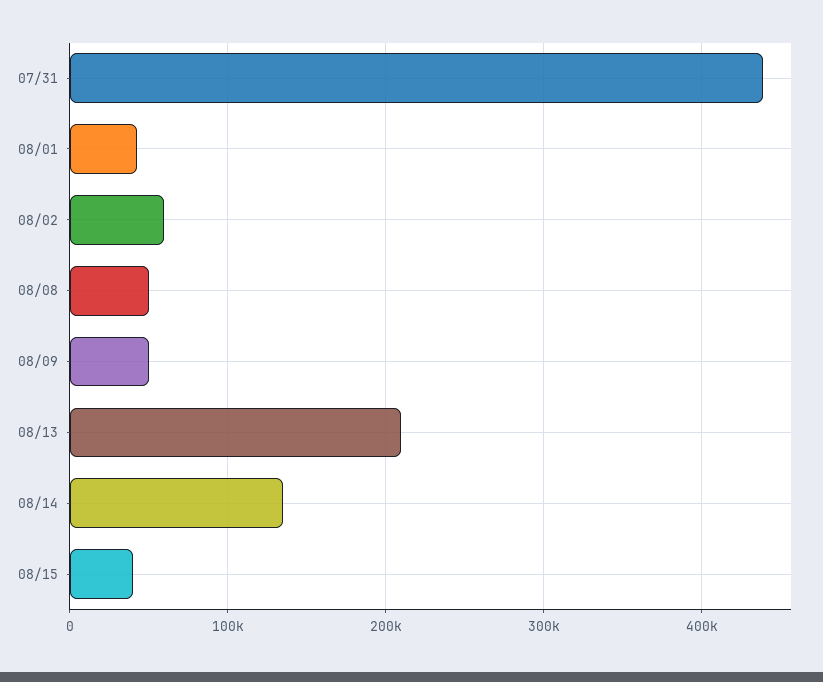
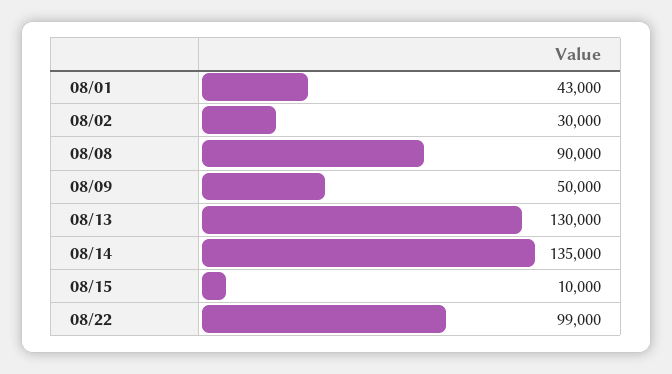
07/31: 440000 -> none
08/02: 60000 -> 30000
08/08: 50000 -> 90000
08/13: 210000 -> 130000
08/15: 40000 -> 10000
08/22: none -> 99000

